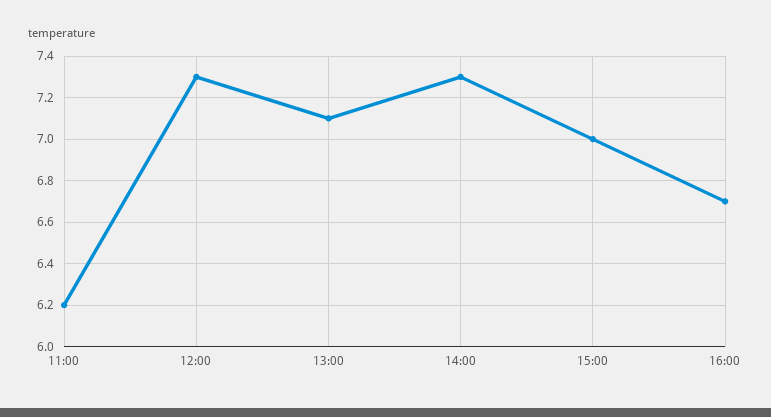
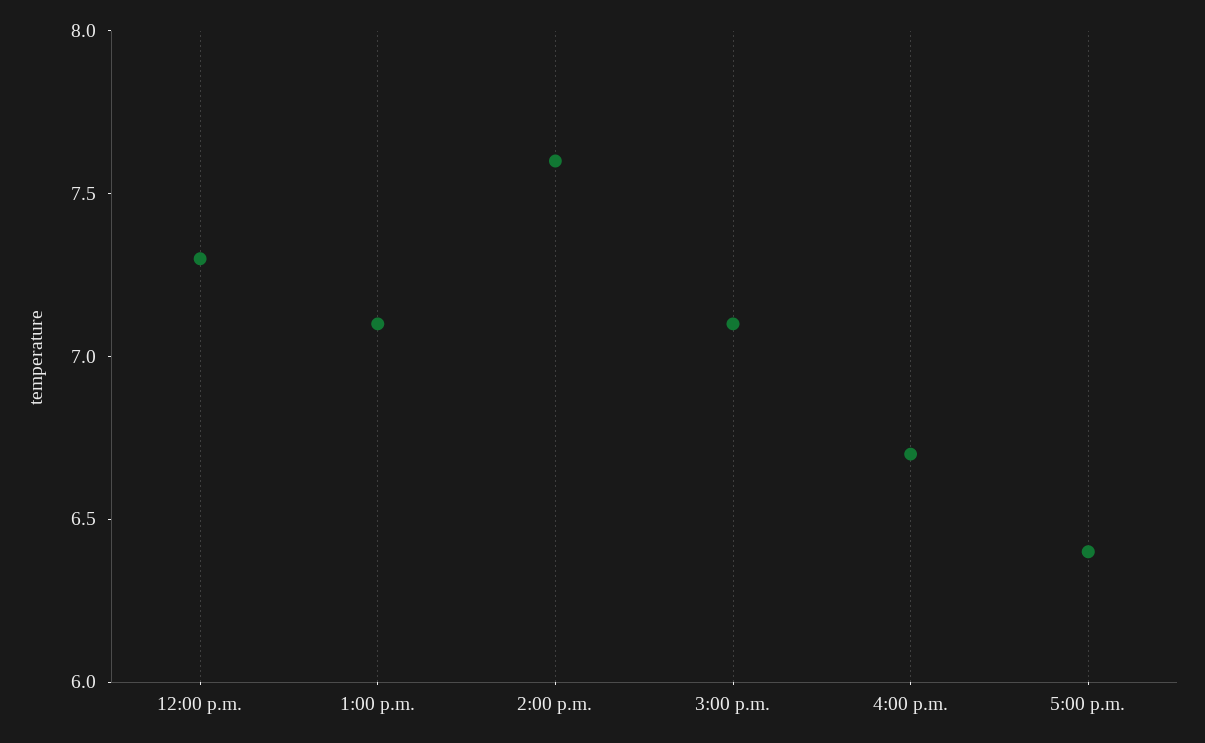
11:00: 6.2 -> none
14:00: 7.3 -> 7.6
15:00: 7 -> 7.1
5:00 p.m.: none -> 6.4

